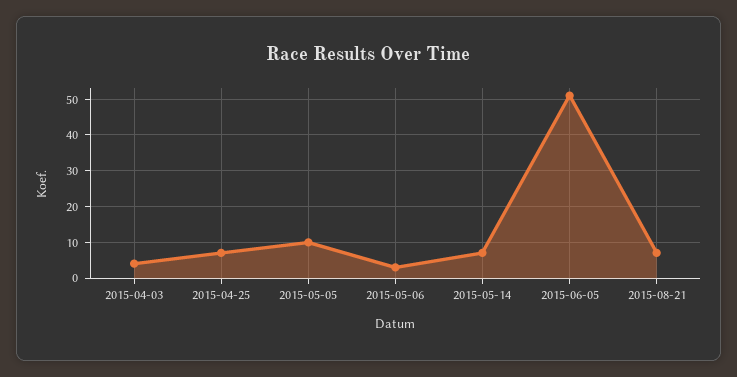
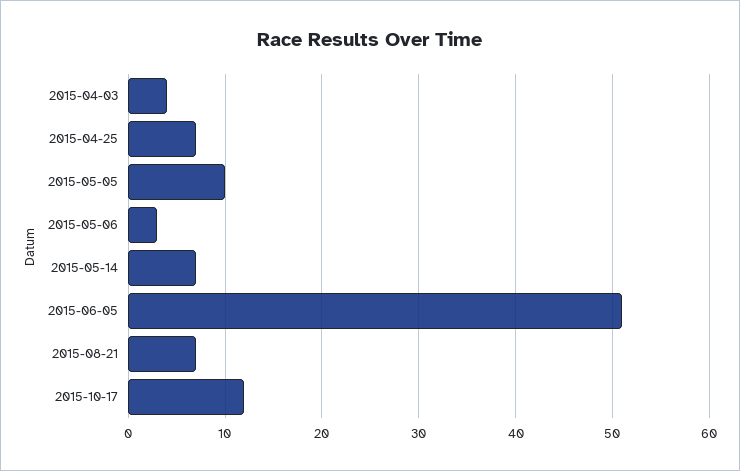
2015-10-17: none -> 12

